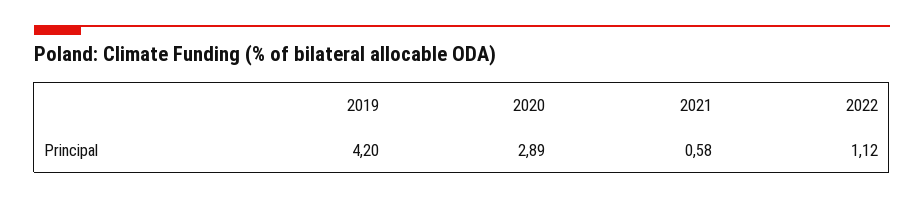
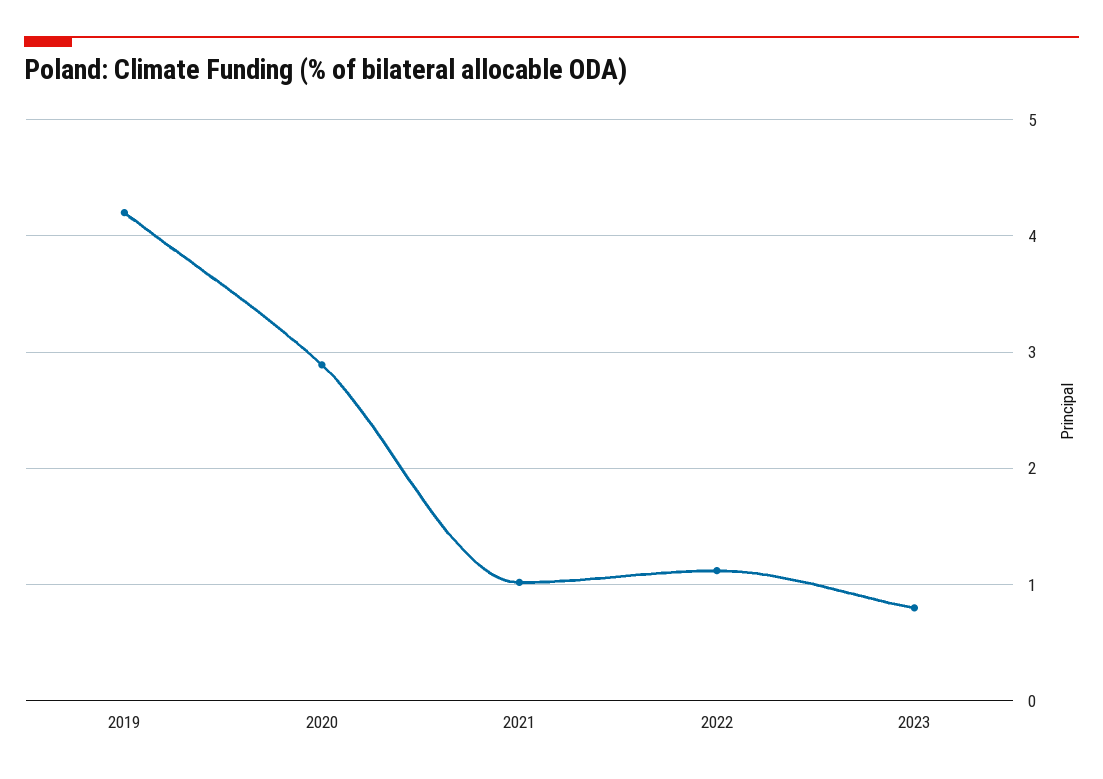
2021: 0.58 -> 1
2023: none -> 0.8

